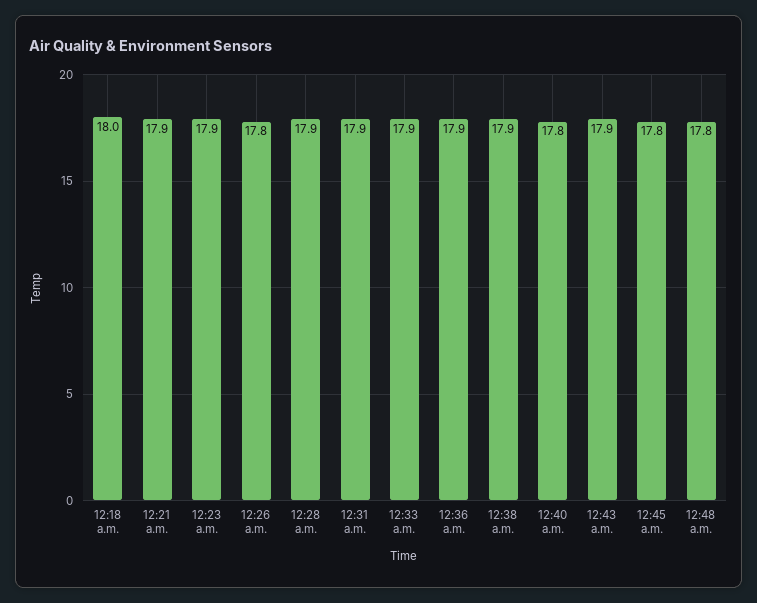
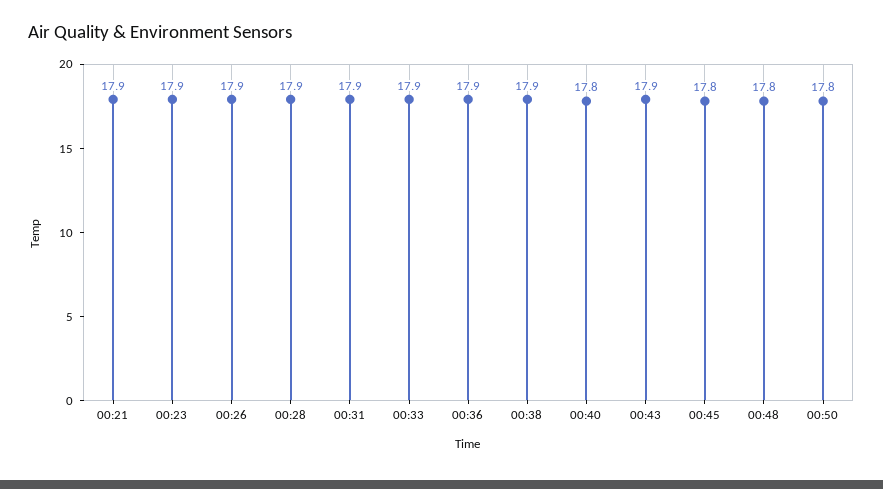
12:18 a.m.: 18 -> none
12:26 a.m.: 17.8 -> 17.9
00:50: none -> 17.8

